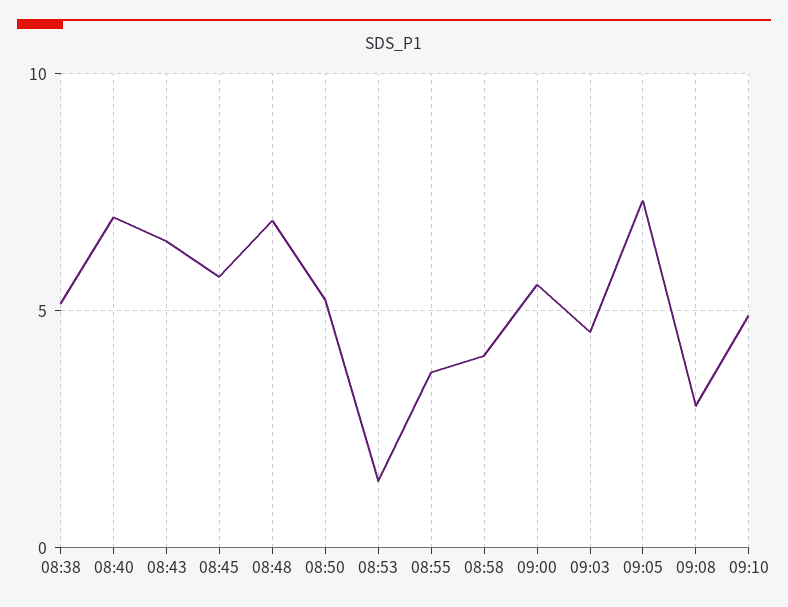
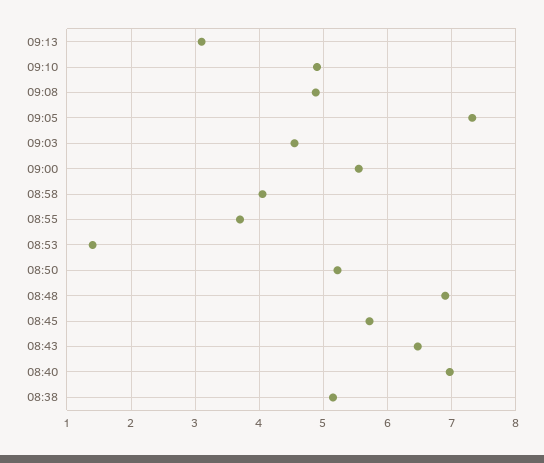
09:08: 3 -> 4.9
09:13: none -> 3.1

